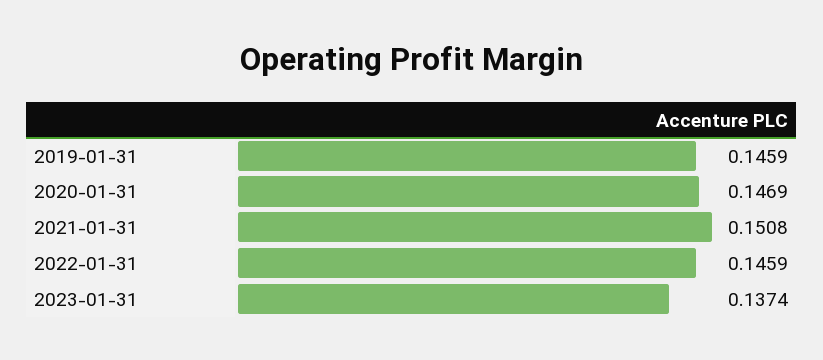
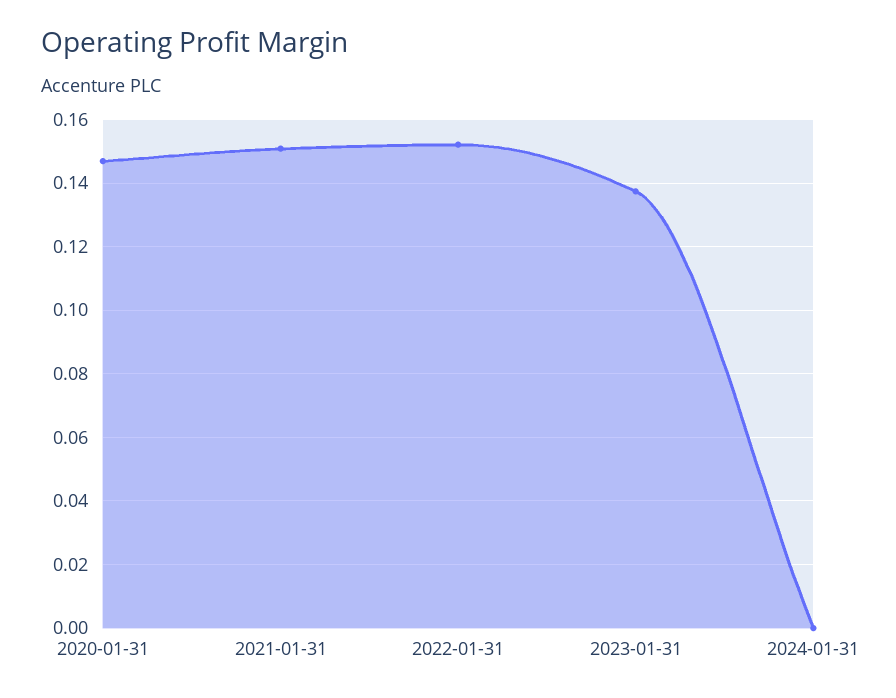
2019-01-31: 0.1459 -> none
2022-01-31: 0.1459 -> 0.152
2024-01-31: none -> 0

